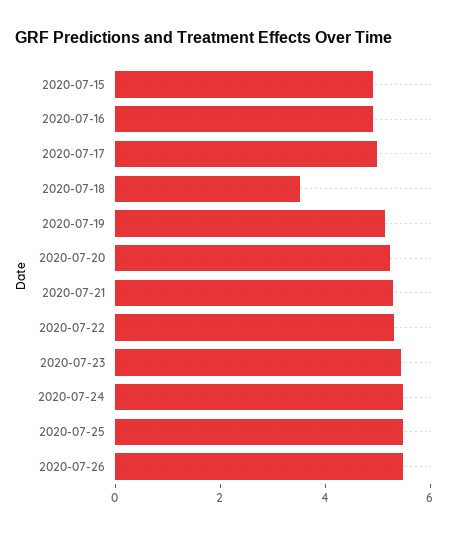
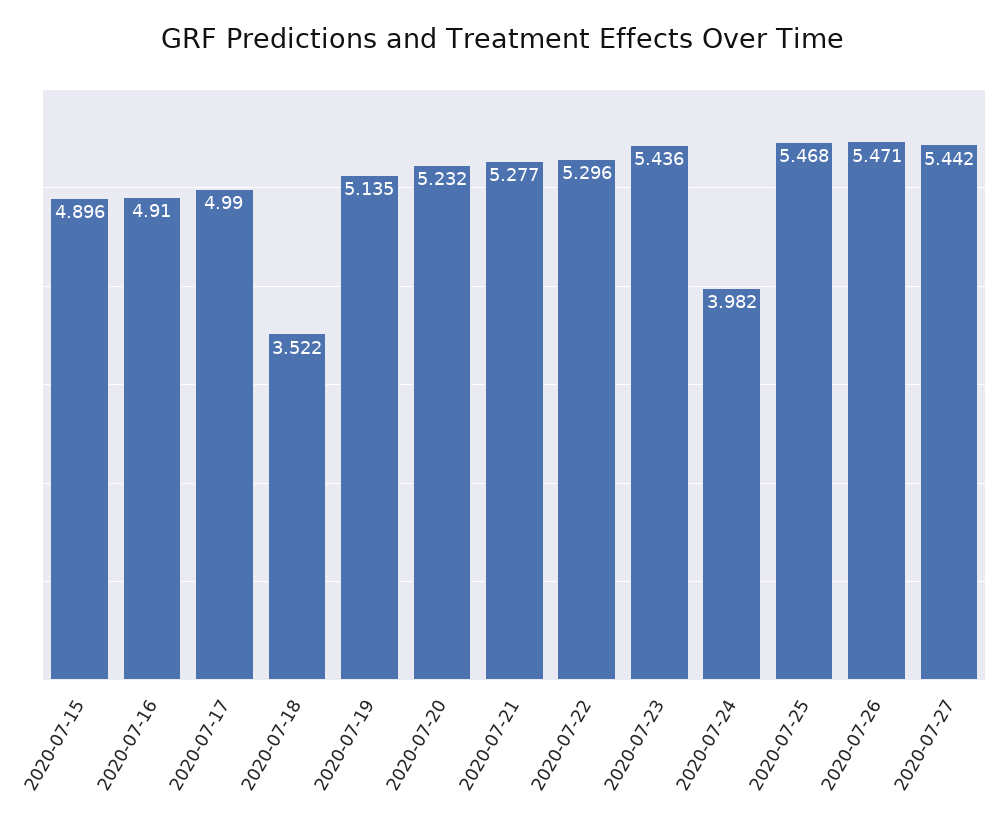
2020-07-24: 5.5 -> 3.982
2020-07-27: none -> 5.442

